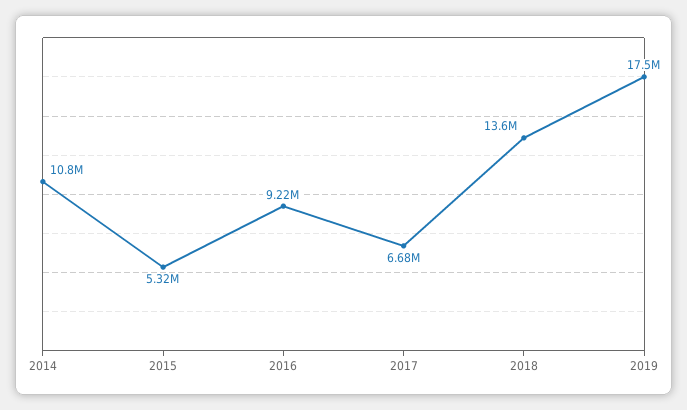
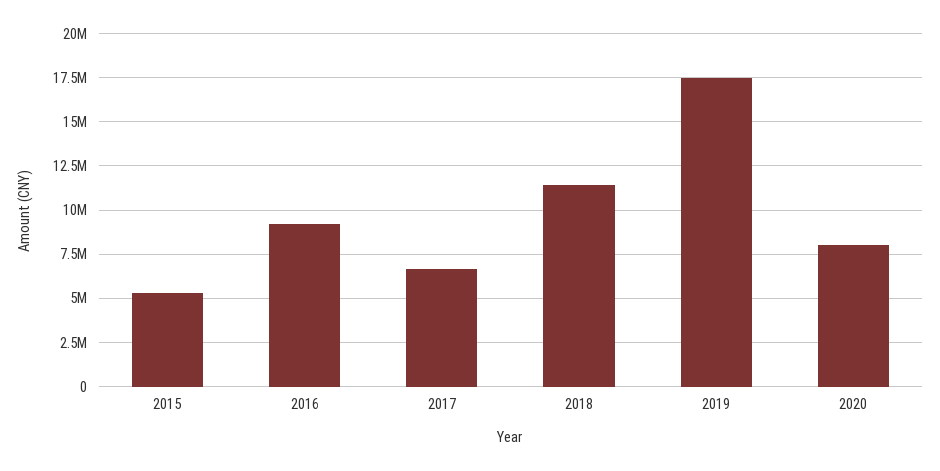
2014: 10800000 -> none
2018: 13600000 -> 11500000
2020: none -> 8000000

